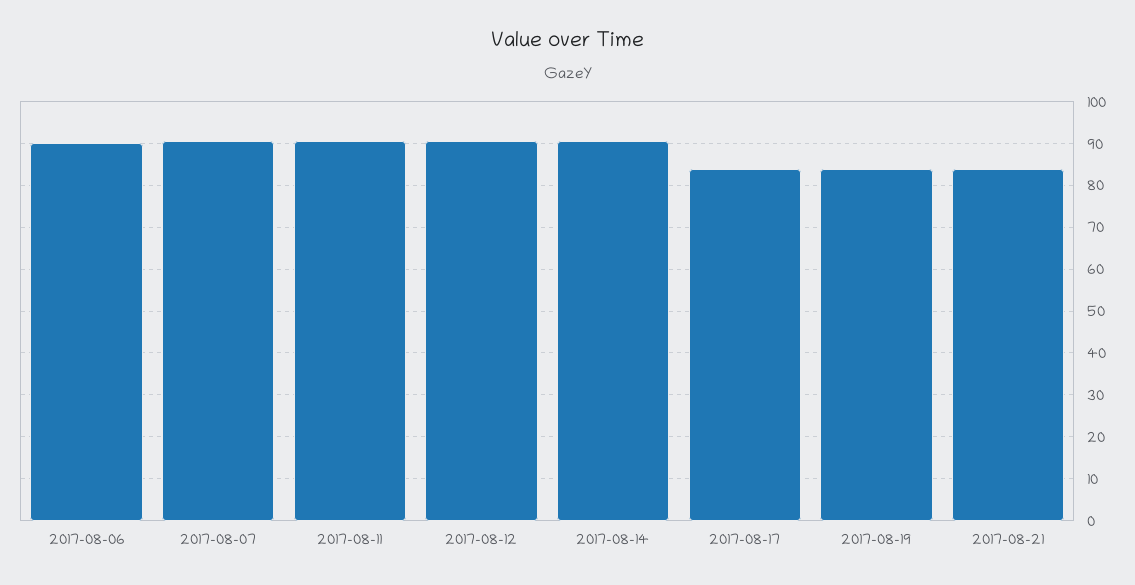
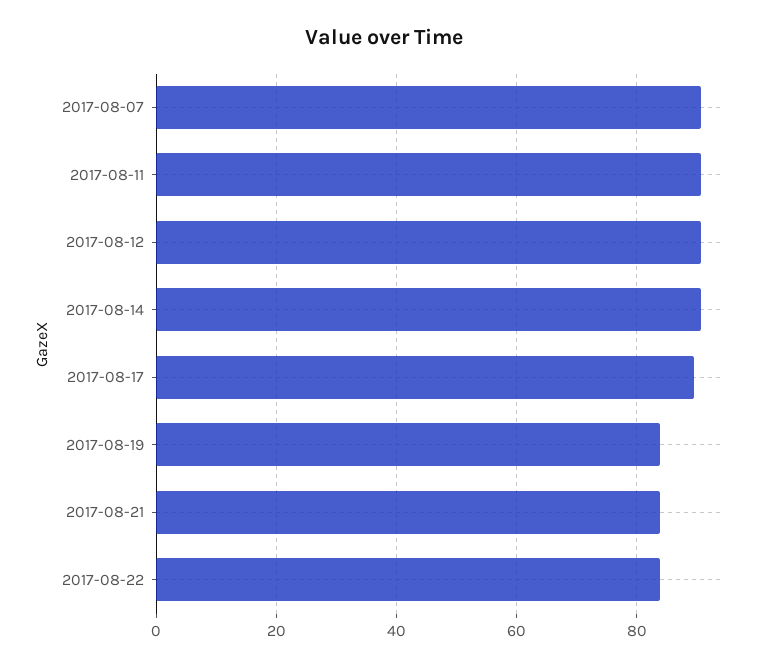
2017-08-06: 90 -> none
2017-08-17: 84 -> 90
2017-08-22: none -> 84

